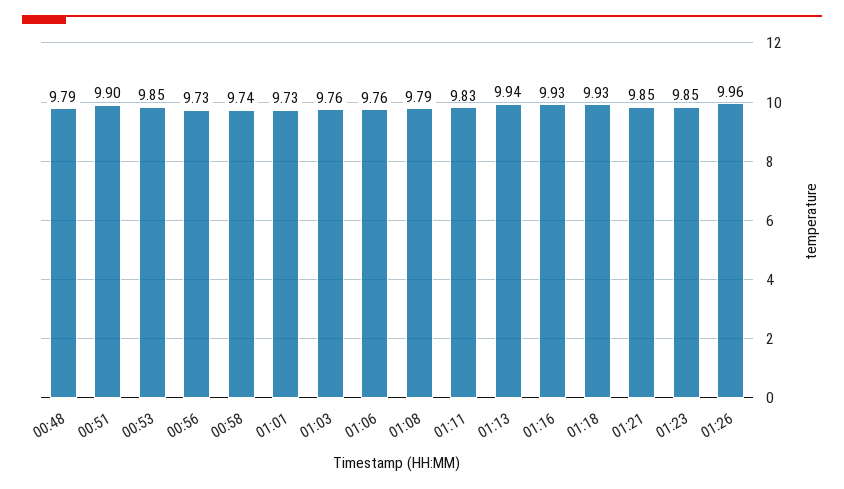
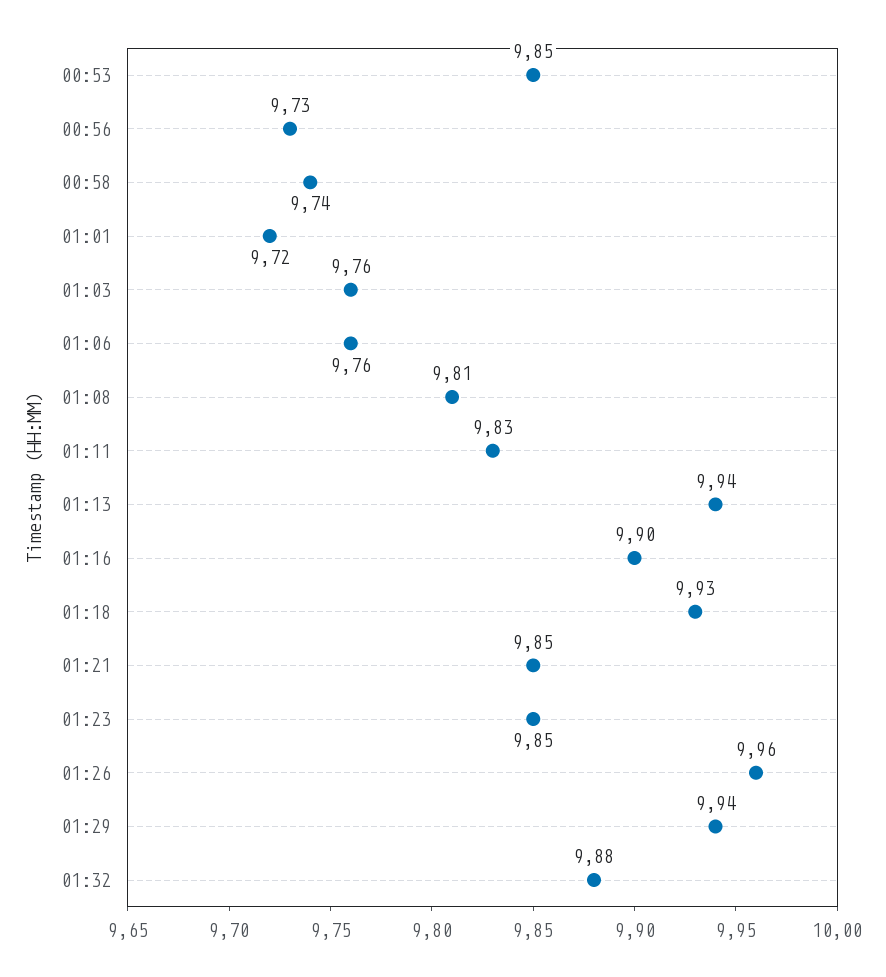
00:48: 9.79 -> none
00:51: 9.9 -> none
01:01: 9.73 -> 9.72
01:08: 9.79 -> 9.81
01:16: 9.93 -> 9.9
01:29: none -> 9.94
01:32: none -> 9.88

